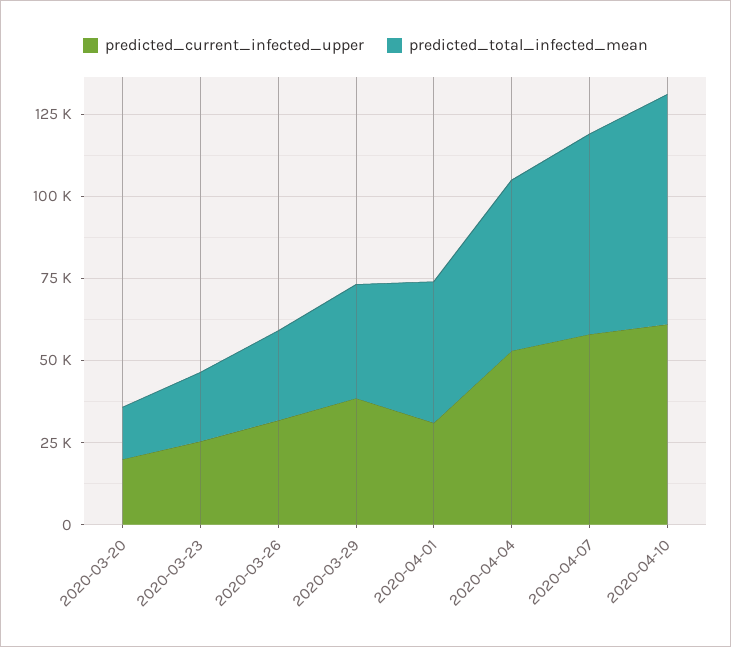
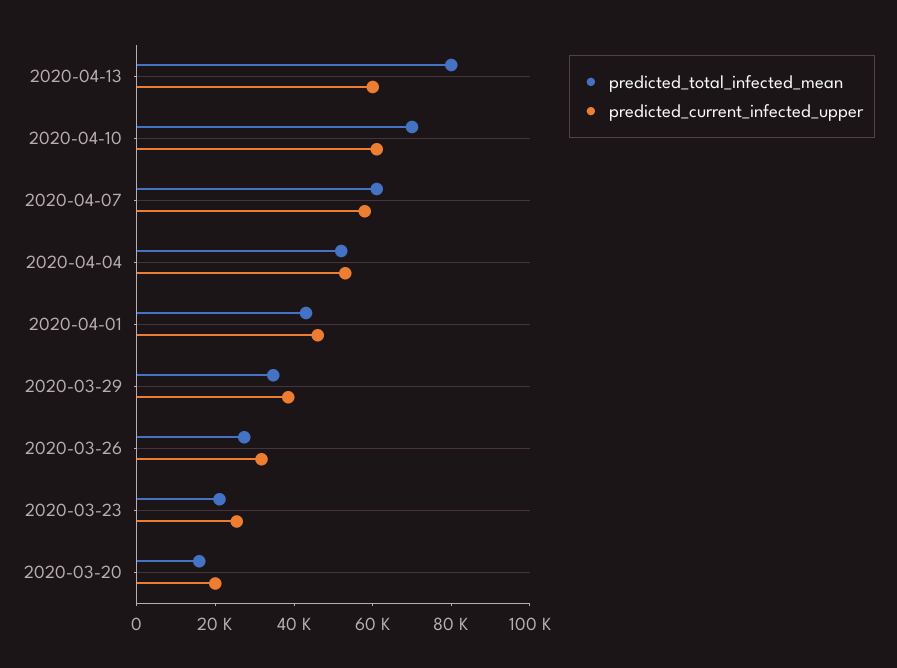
predicted_current_infected_upper, 2020-04-01: 30000 -> 45000
predicted_total_infected_mean, 2020-04-13: none -> 80000
predicted_current_infected_upper, 2020-04-13: none -> 60000

